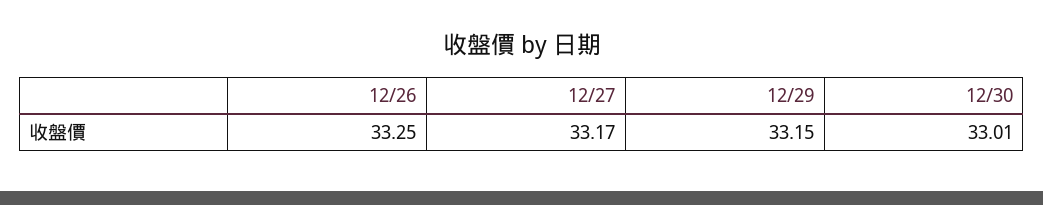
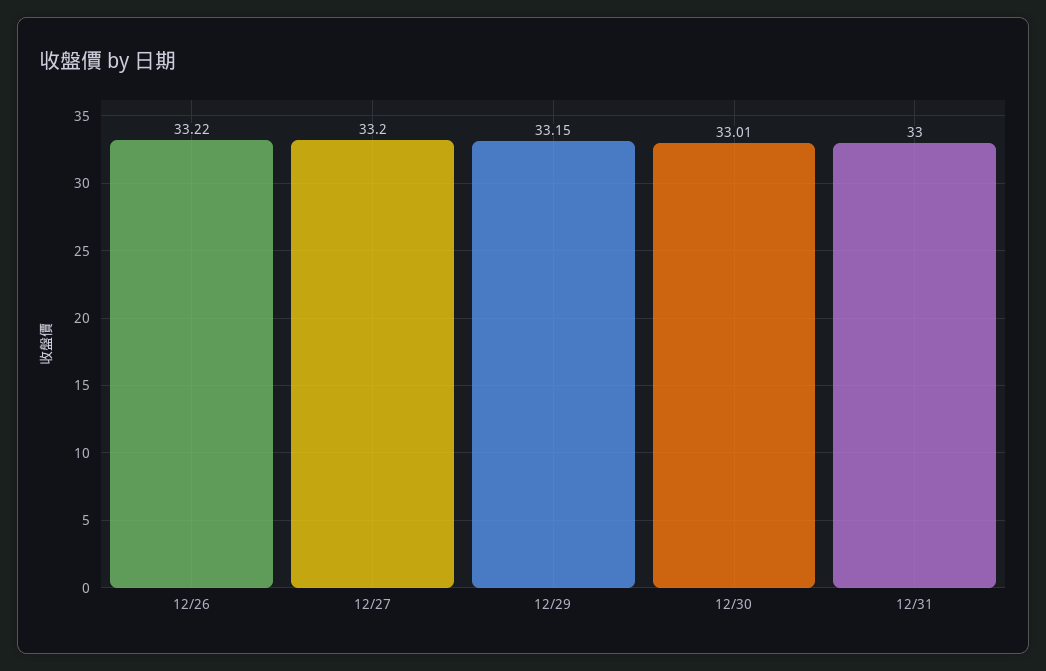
12/26: 33.25 -> 33.22
12/27: 33.17 -> 33.2
12/31: none -> 33

